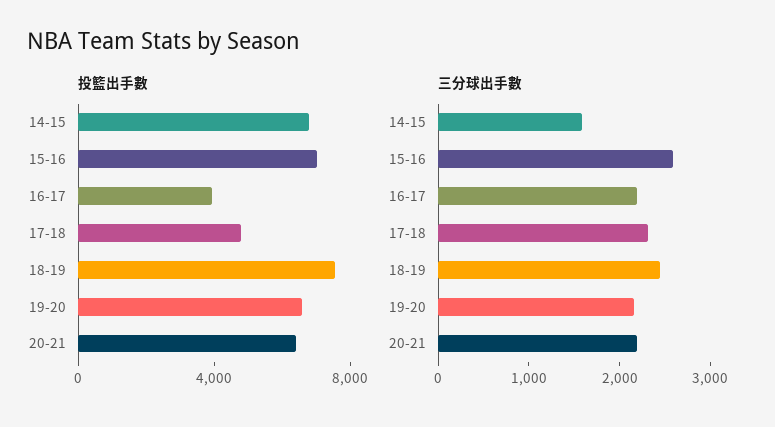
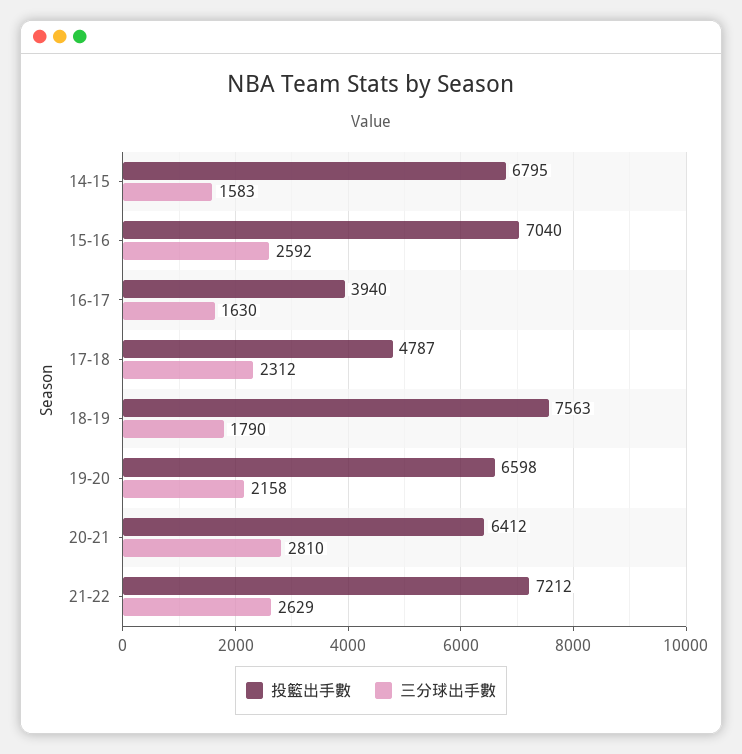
三分球出手數, 16-17: 2200 -> 1630
三分球出手數, 18-19: 2400 -> 1790
三分球出手數, 20-21: 2200 -> 2810
投籃出手數, 21-22: none -> 7212
三分球出手數, 21-22: none -> 2629

